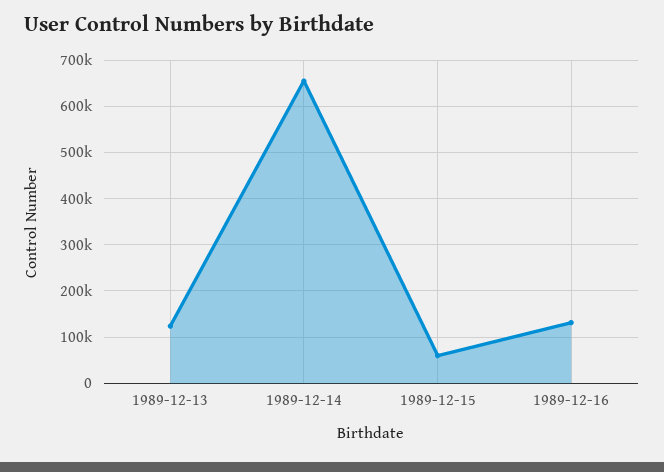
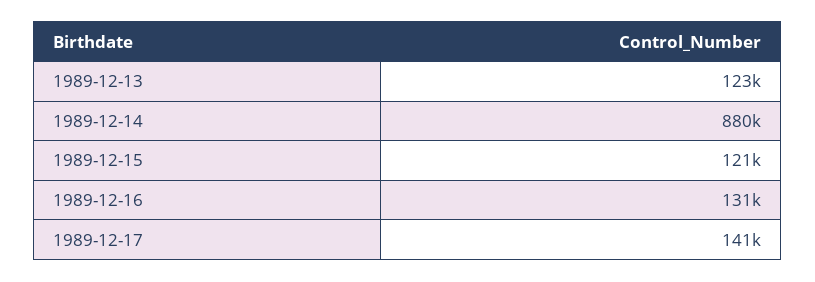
1989-12-14: 660000 -> 880000
1989-12-15: 60000 -> 121000
1989-12-17: none -> 141000

